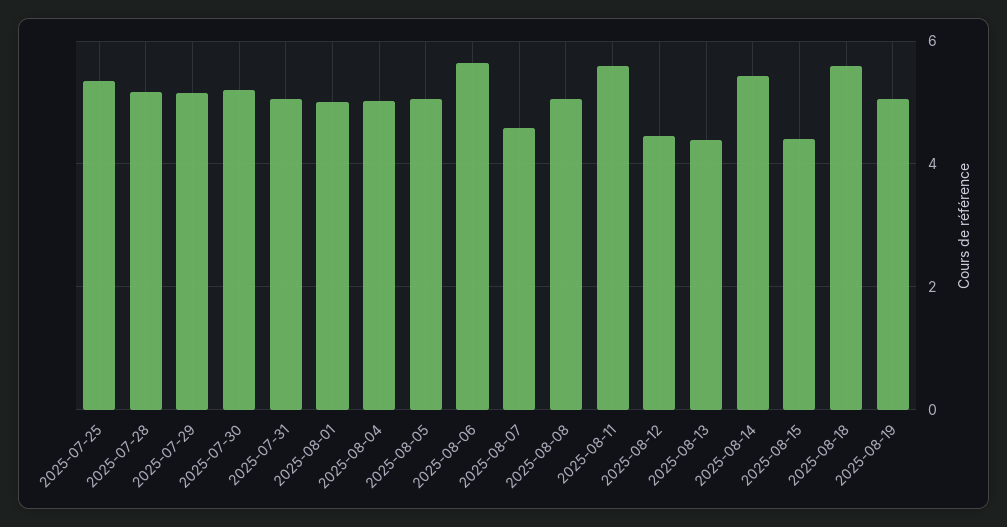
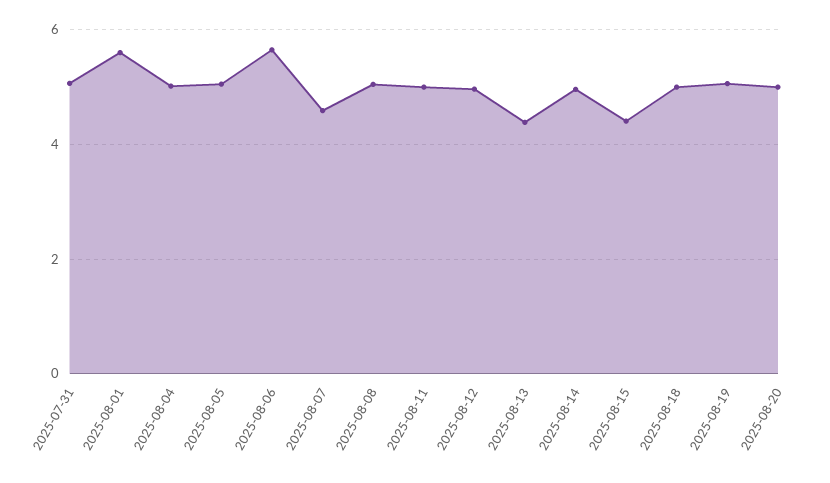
2025-07-25: 5.4 -> none
2025-07-28: 5.2 -> none
2025-07-29: 5.2 -> none
2025-07-30: 5.2 -> none
2025-08-01: 5 -> 5.6
2025-08-11: 5.6 -> 5
2025-08-12: 4.4 -> 5
2025-08-14: 5.4 -> 5
2025-08-18: 5.6 -> 5
2025-08-20: none -> 5

